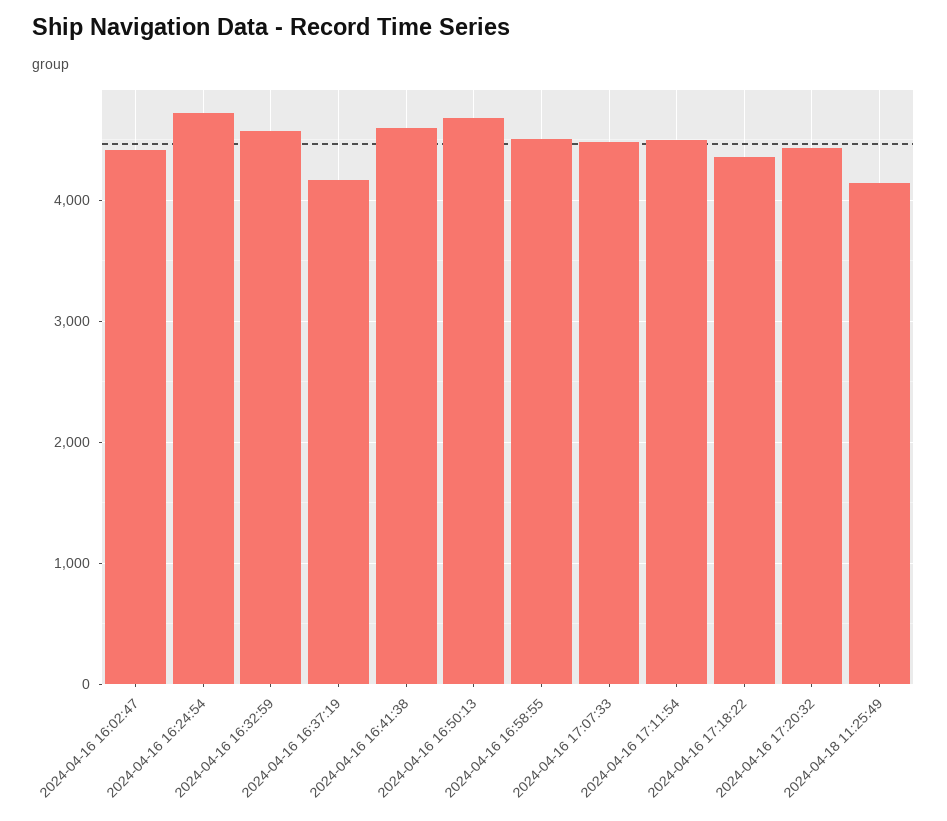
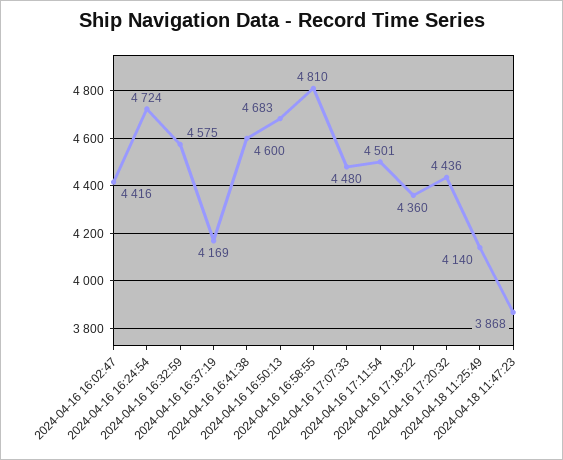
2024-04-16 16:58:55: 4500 -> 4810
2024-04-18 11:47:23: none -> 3868

